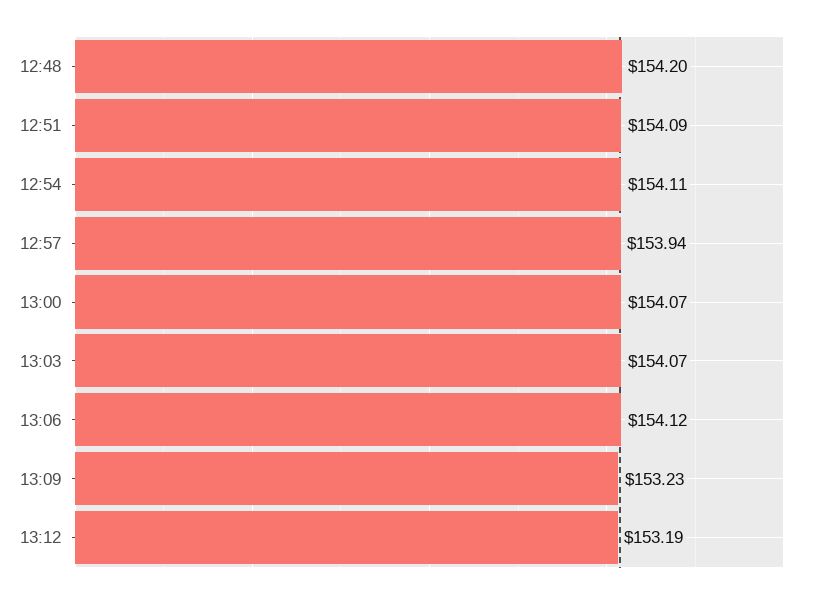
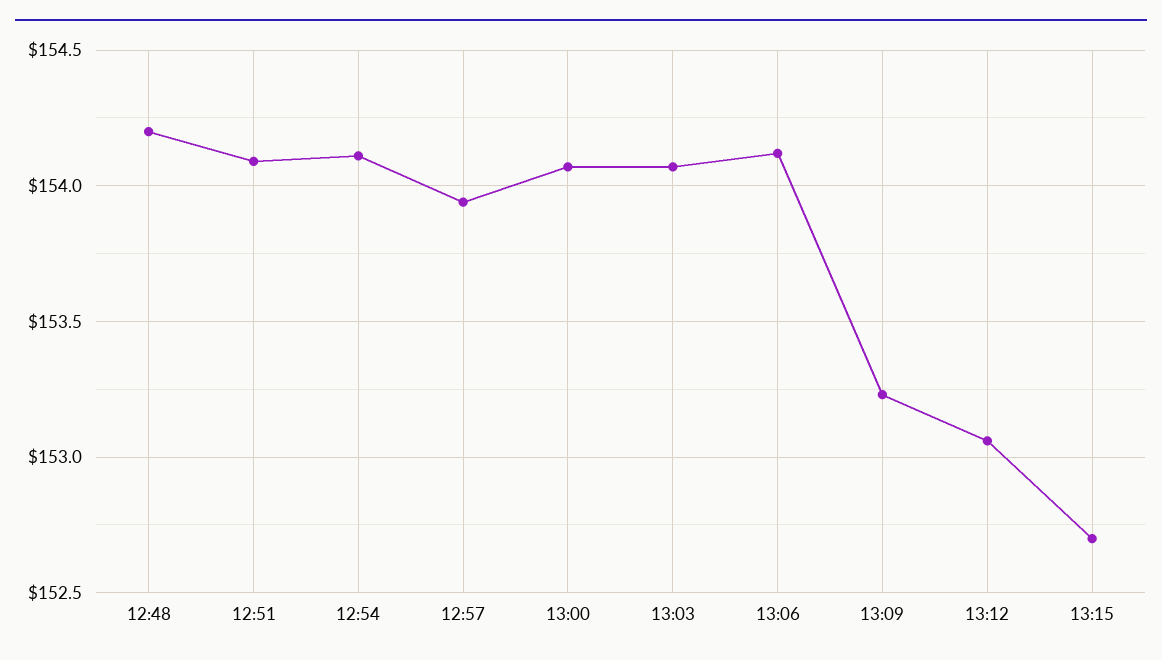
13:12: 153.19 -> 153.05
13:15: none -> 152.7

